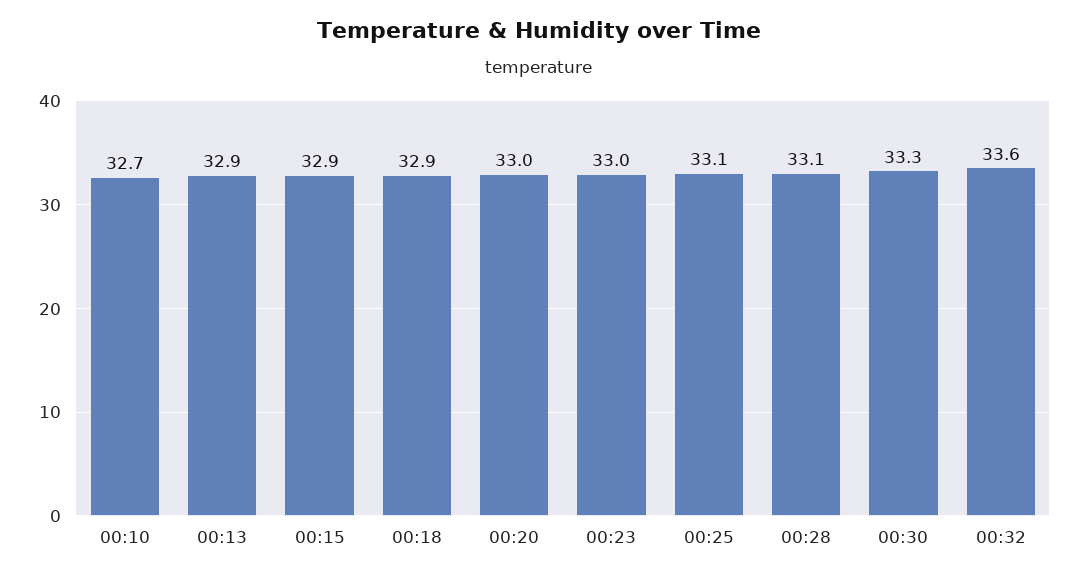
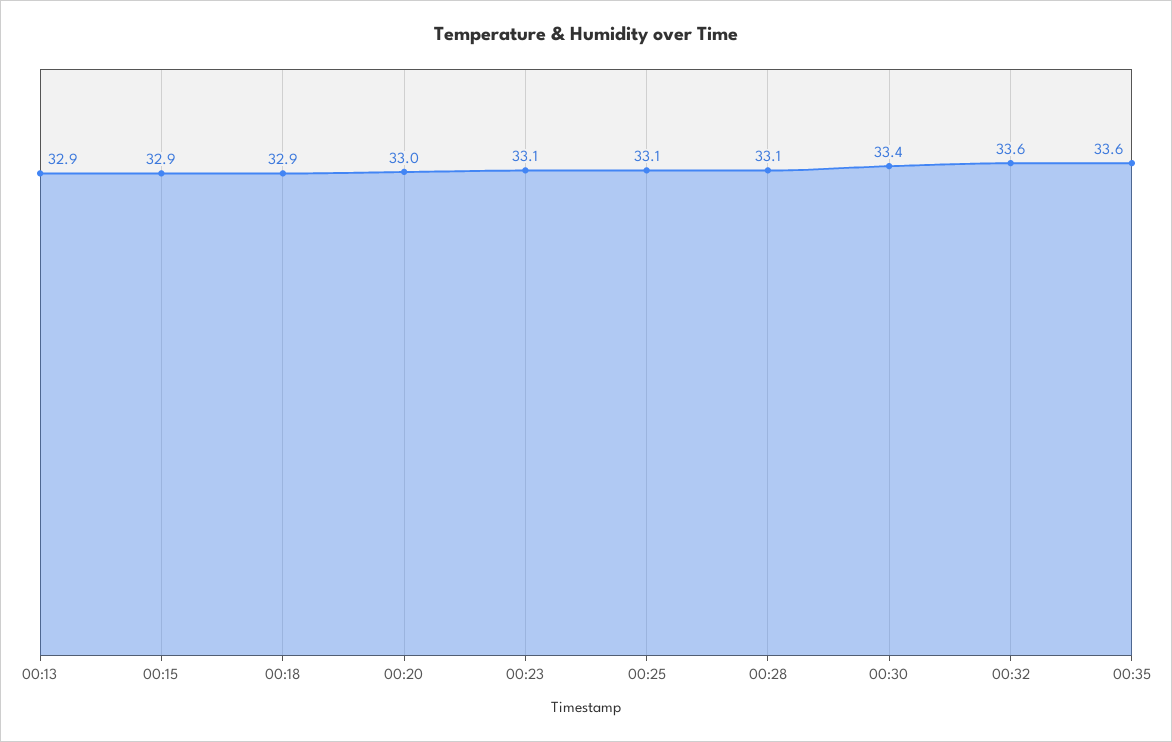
00:10: 32.7 -> none
00:23: 33 -> 33.1
00:30: 33.3 -> 33.4
00:35: none -> 33.6

